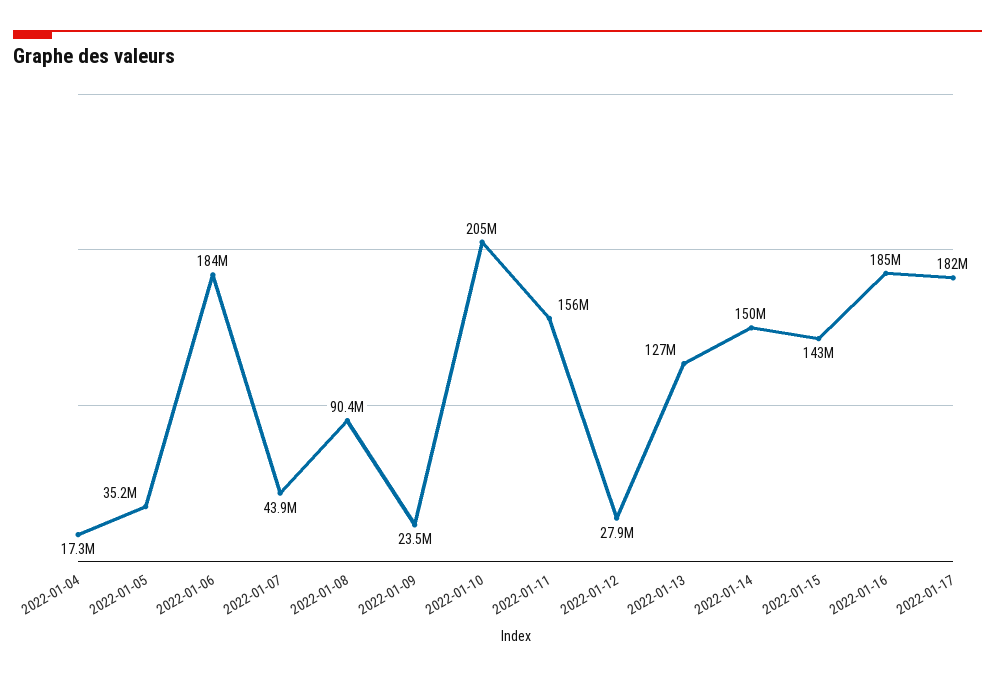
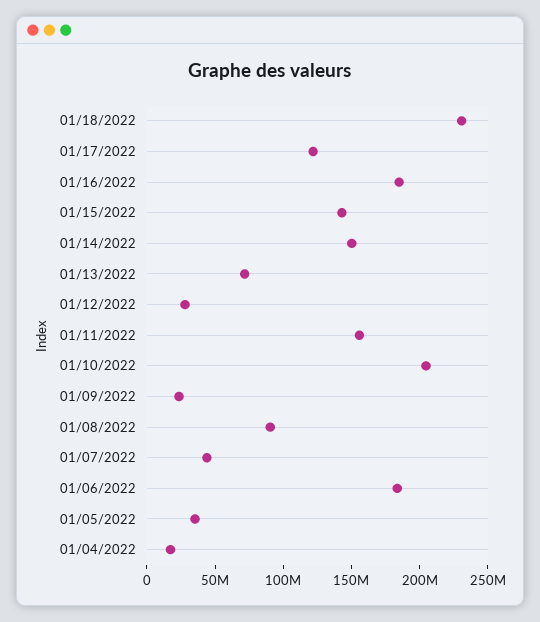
2022-01-13: 127000000 -> 70000000
2022-01-17: 182000000 -> 120000000
01/18/2022: none -> 230000000

